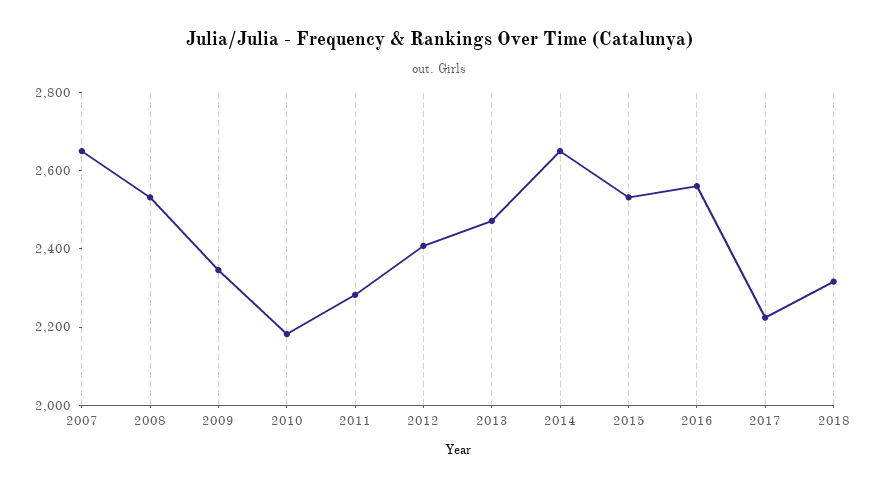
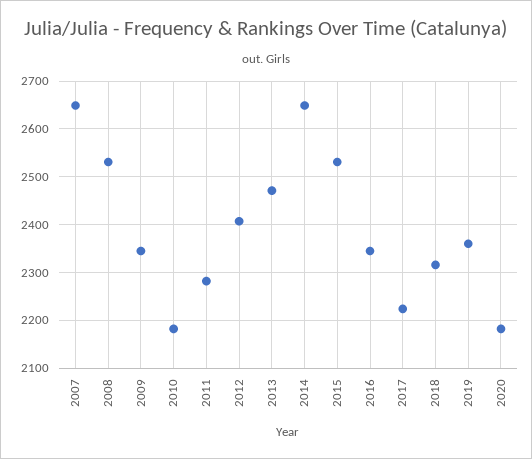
2016: 2550 -> 2340
2019: none -> 2360
2020: none -> 2180

